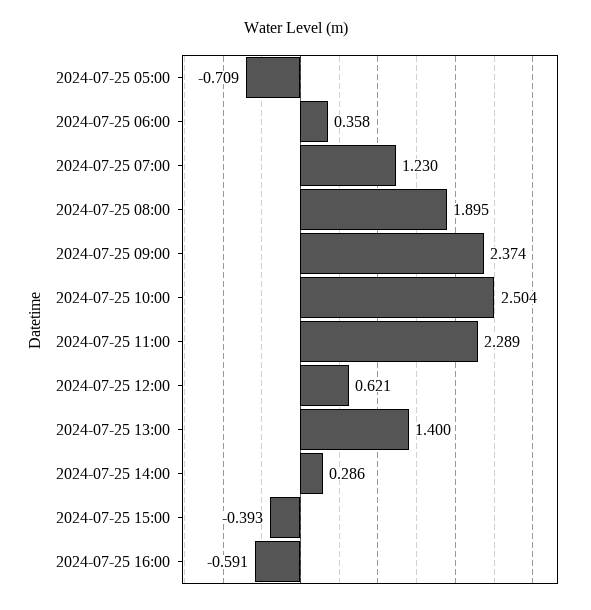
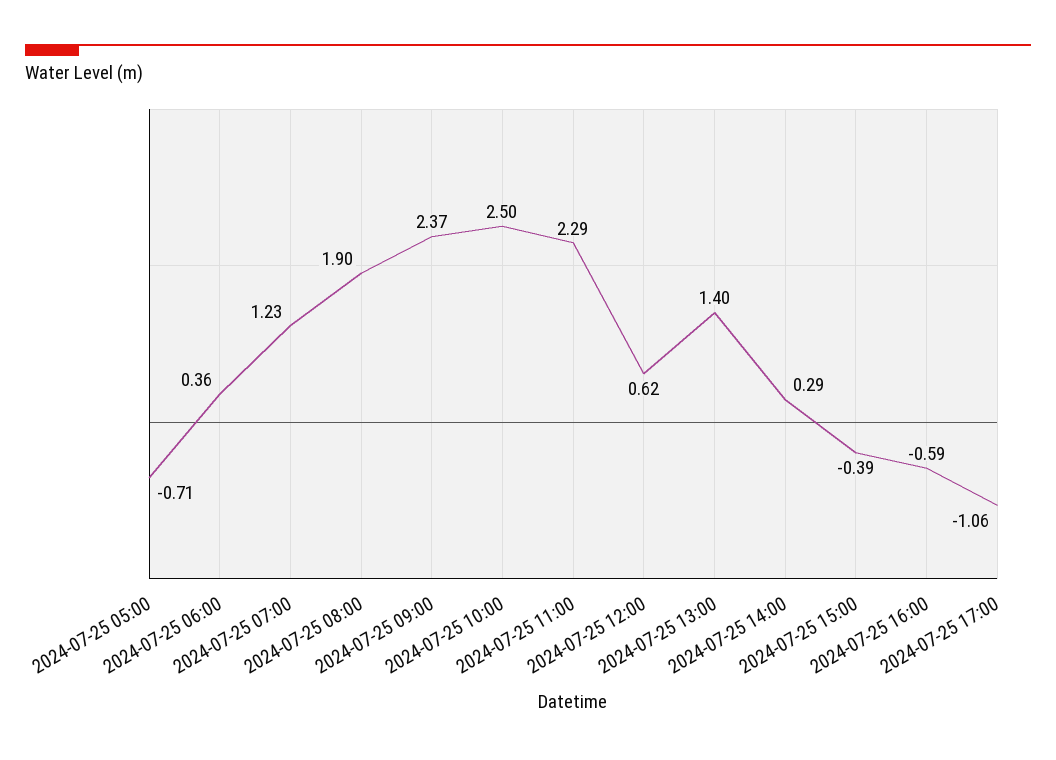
2024-07-25 17:00: none -> -1.06

